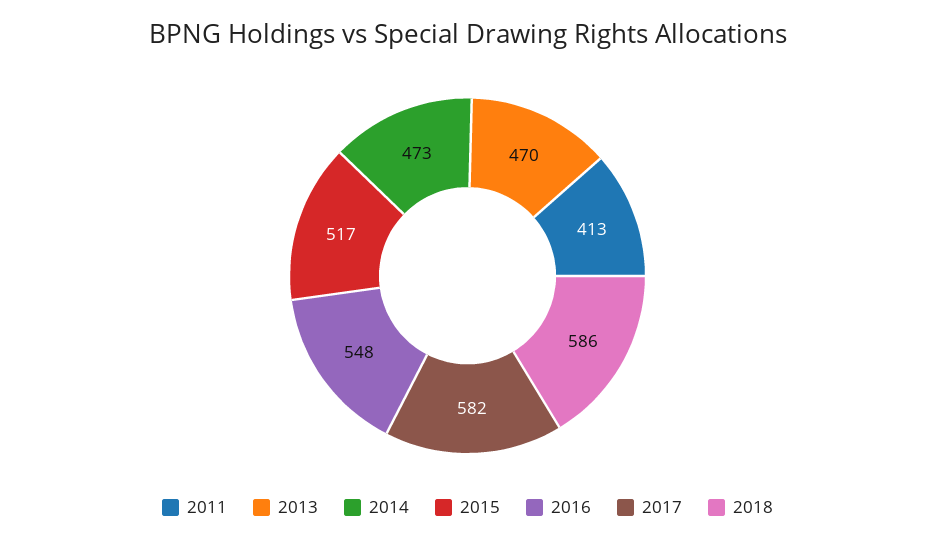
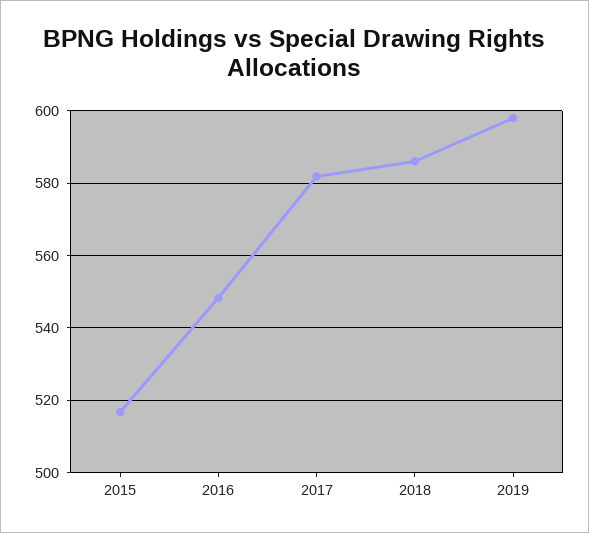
2011: 413 -> none
2013: 470 -> none
2014: 473 -> none
2019: none -> 598

